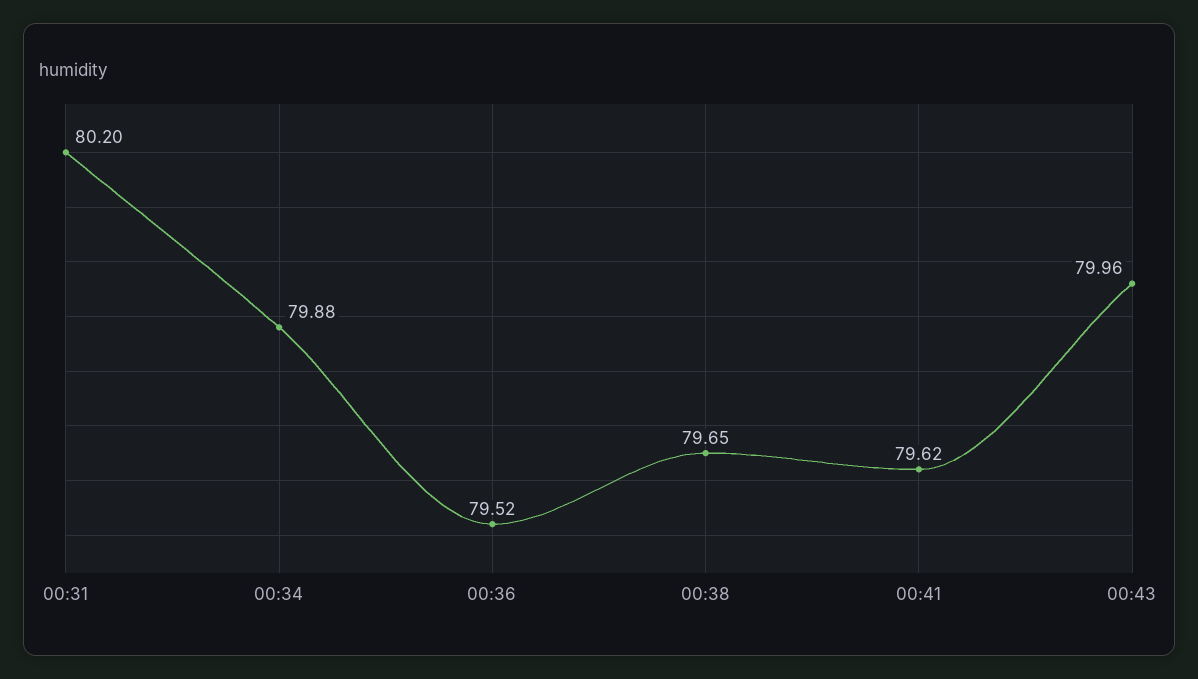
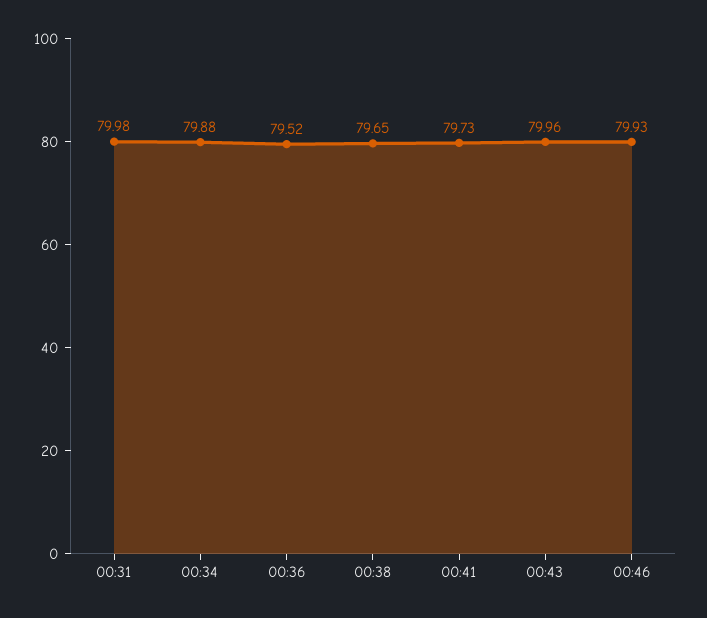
00:31: 80.2 -> 79.98
00:41: 79.62 -> 79.73
00:46: none -> 79.93

